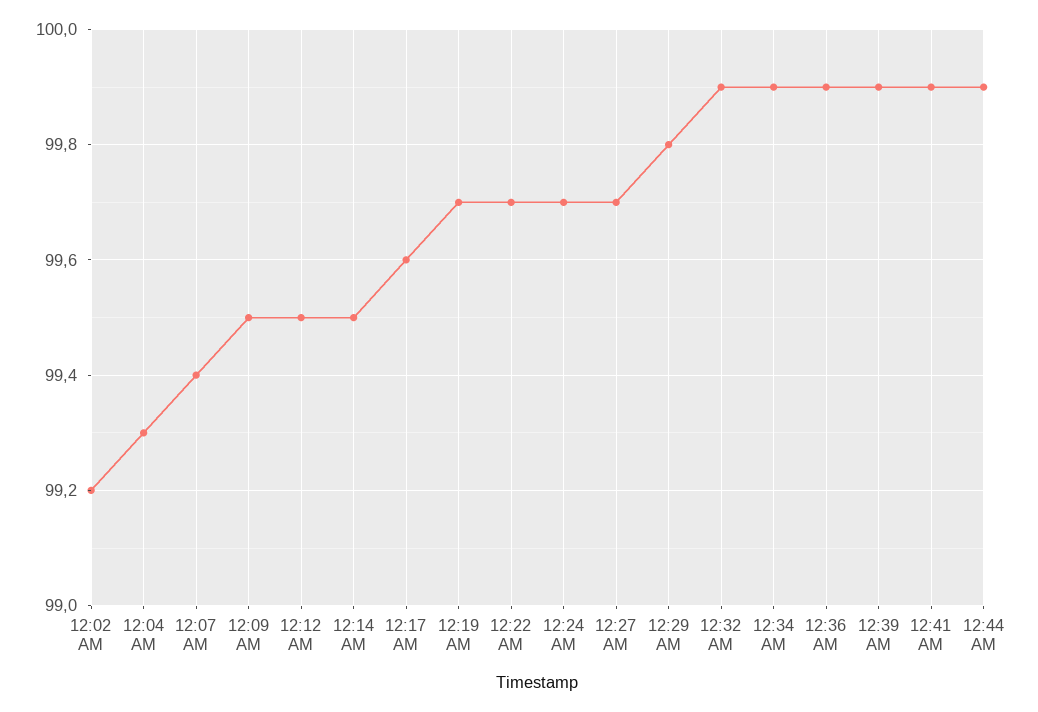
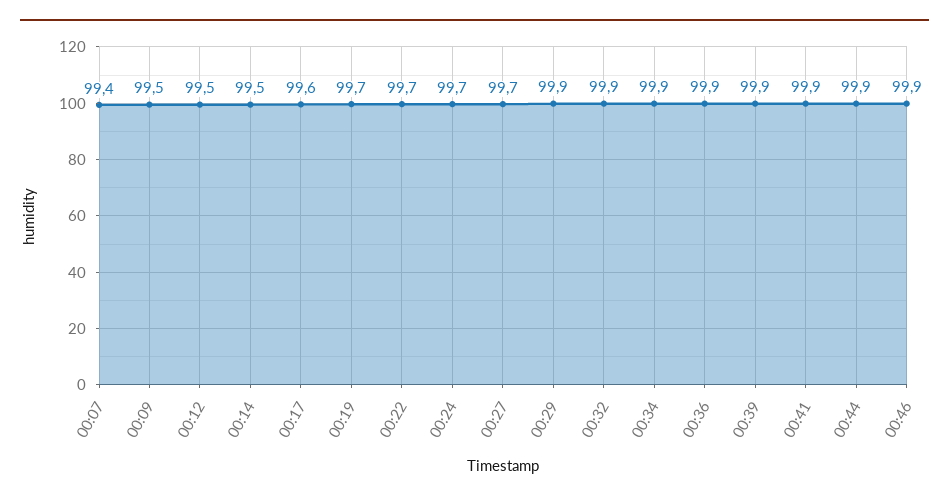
12:02 AM: 99.2 -> none
12:04 AM: 99.3 -> none
12:29 AM: 99.8 -> 99.9
00:46: none -> 99.9

